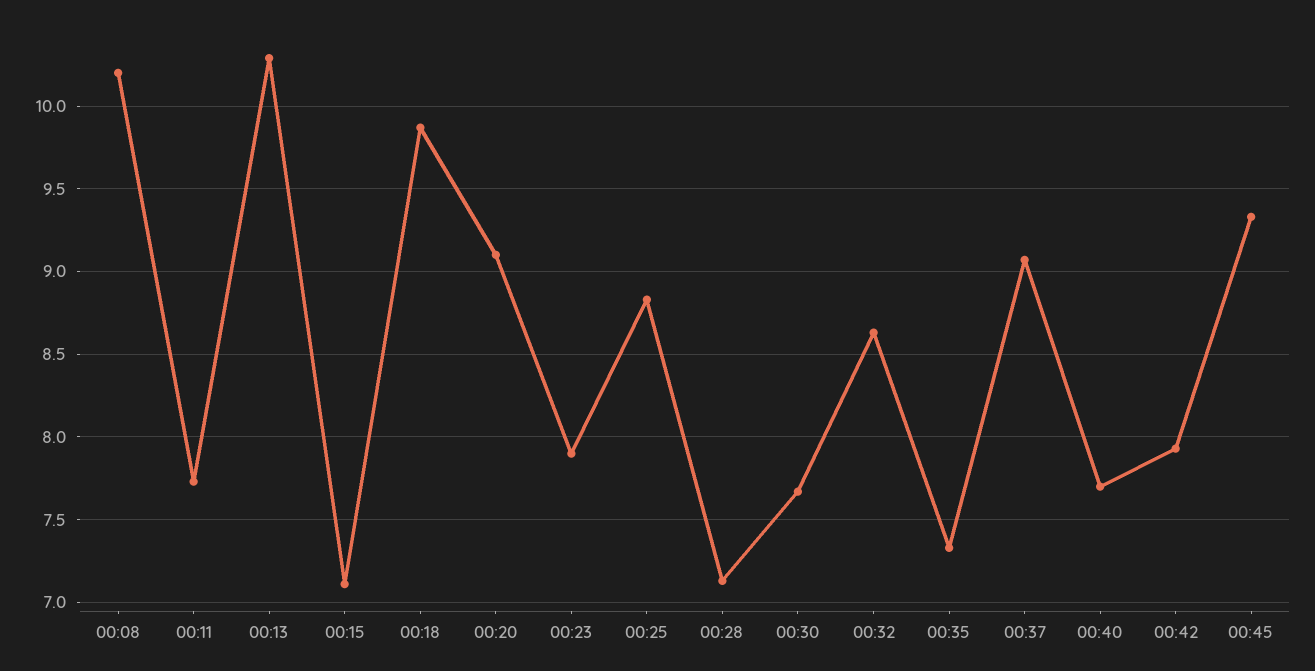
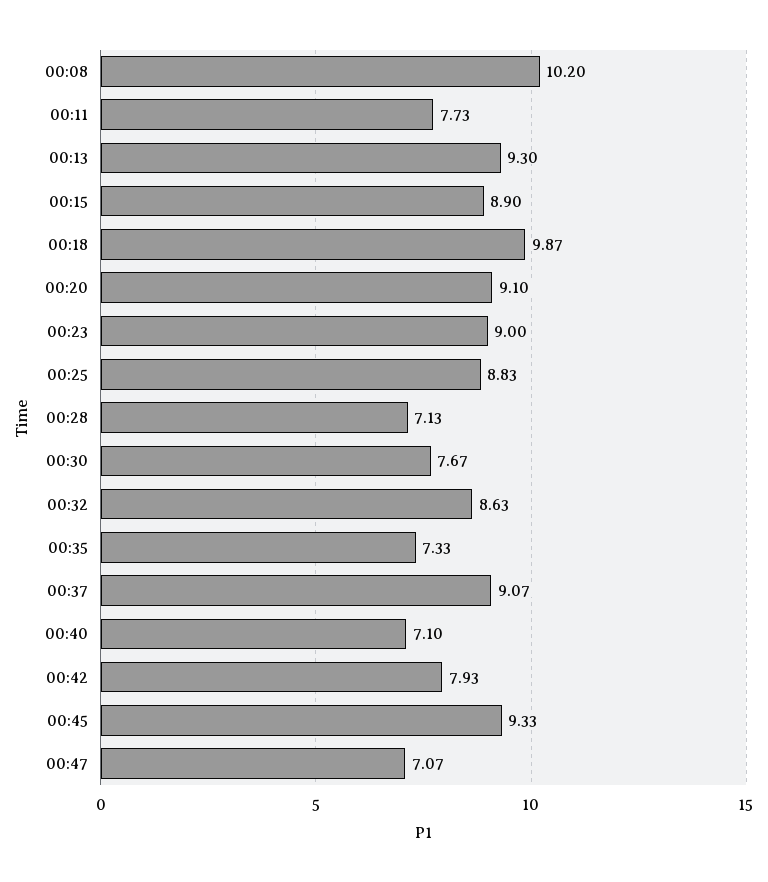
00:13: 10.3 -> 9.3
00:15: 7.1 -> 8.9
00:23: 7.9 -> 9
00:40: 7.7 -> 7.1
00:47: none -> 7.07

